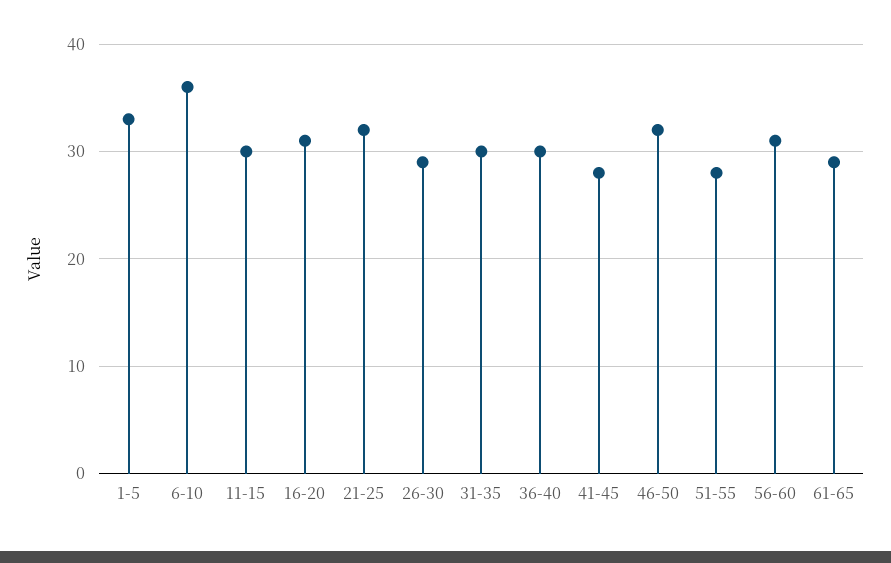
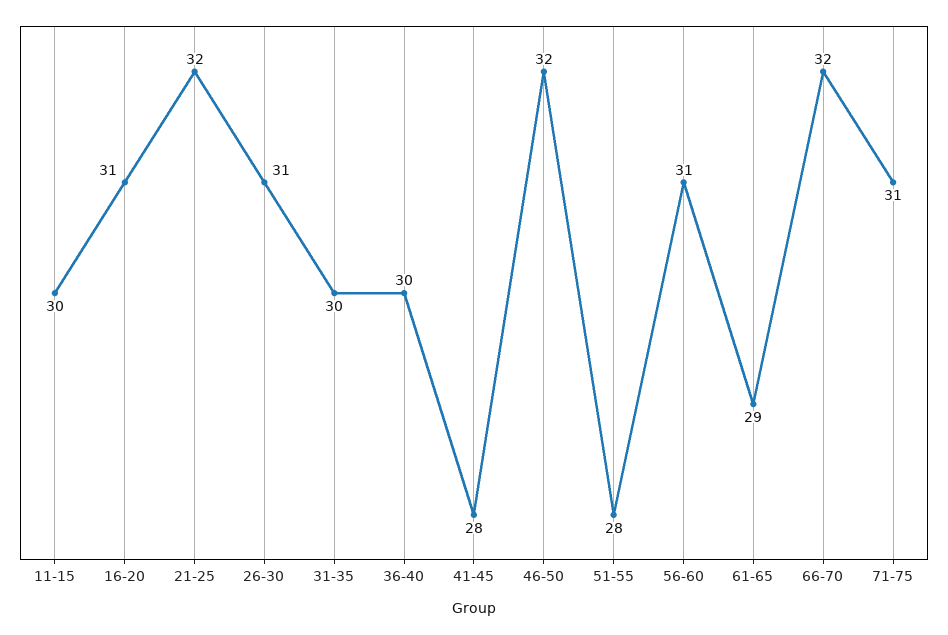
1-5: 33 -> none
6-10: 36 -> none
26-30: 29 -> 31
66-70: none -> 32
71-75: none -> 31

